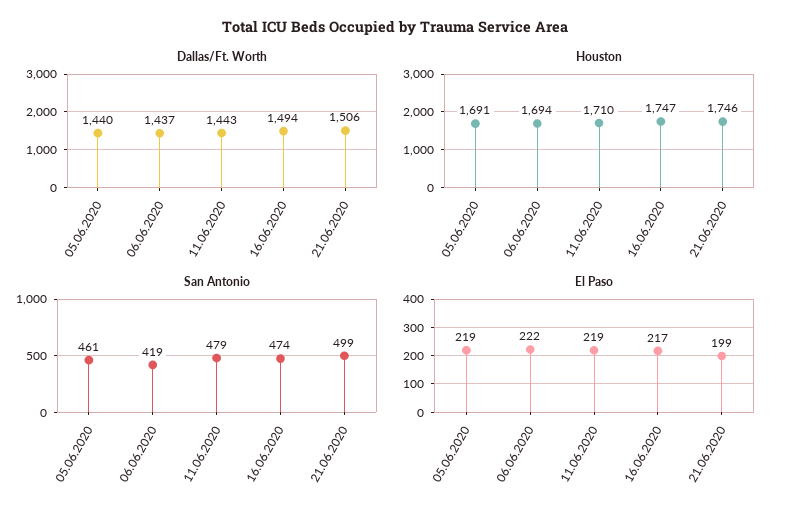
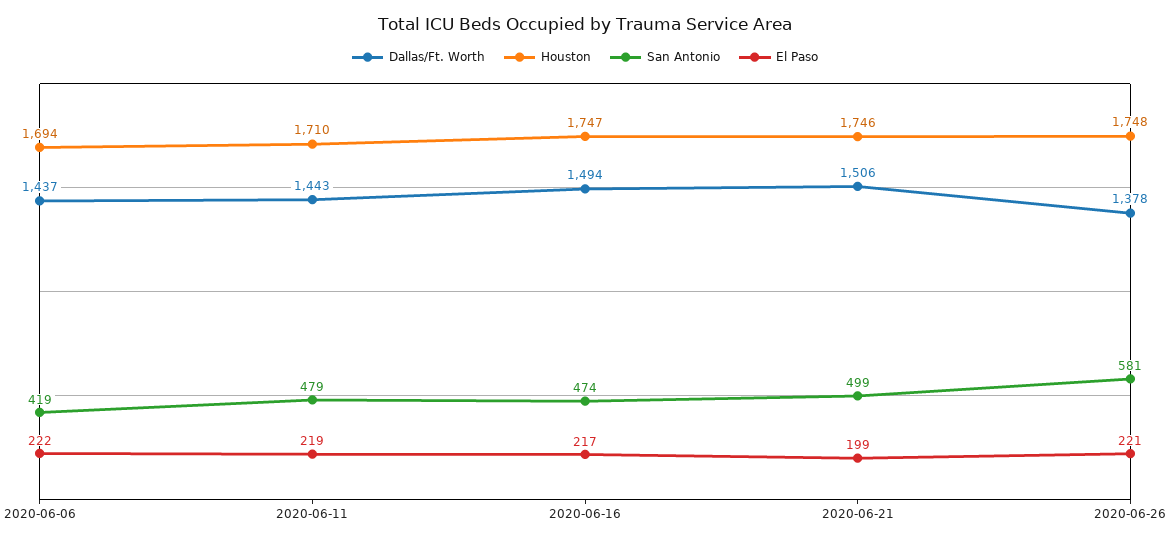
Dallas/Ft. Worth, 05.06.2020: 1440 -> none
Houston, 05.06.2020: 1691 -> none
San Antonio, 05.06.2020: 461 -> none
El Paso, 05.06.2020: 219 -> none
Dallas/Ft. Worth, 2020-06-26: none -> 1378
Houston, 2020-06-26: none -> 1748
San Antonio, 2020-06-26: none -> 581
El Paso, 2020-06-26: none -> 221

